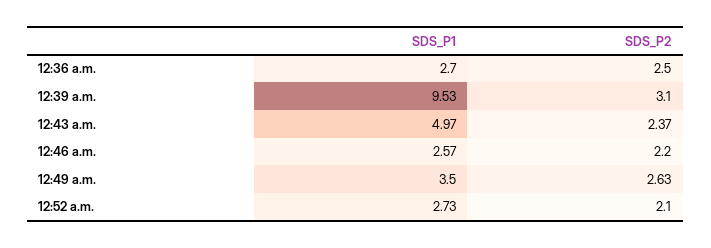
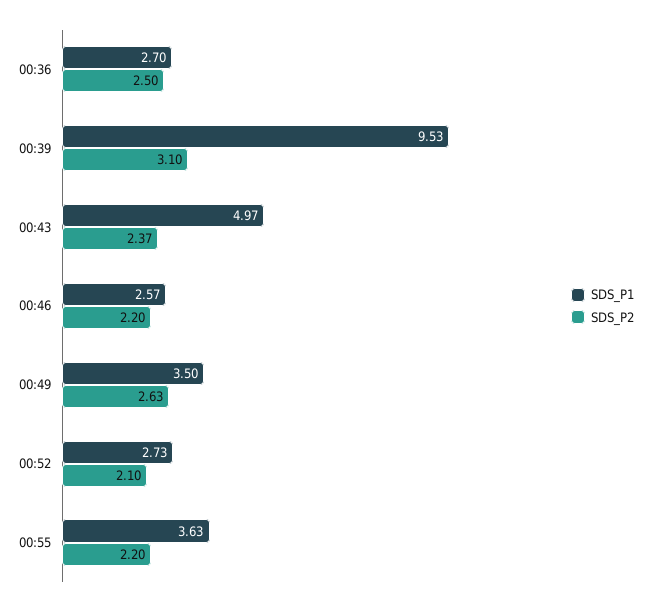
SDS_P1, 00:55: none -> 3.63
SDS_P2, 00:55: none -> 2.2

